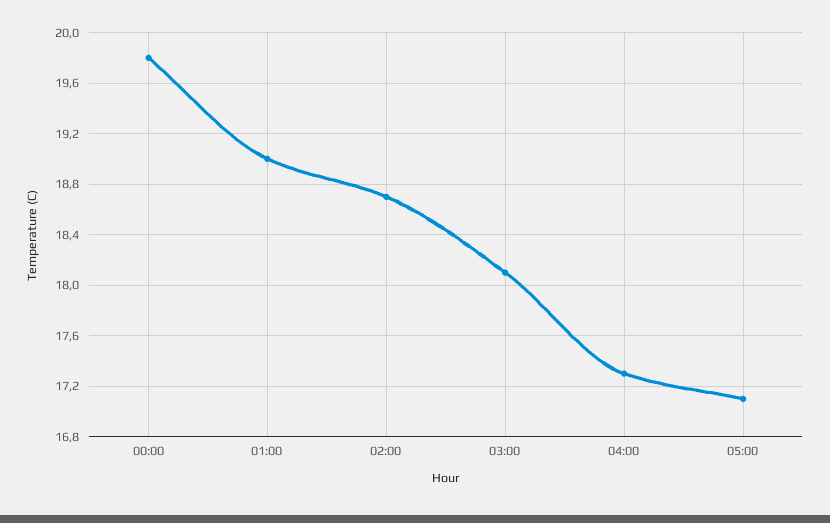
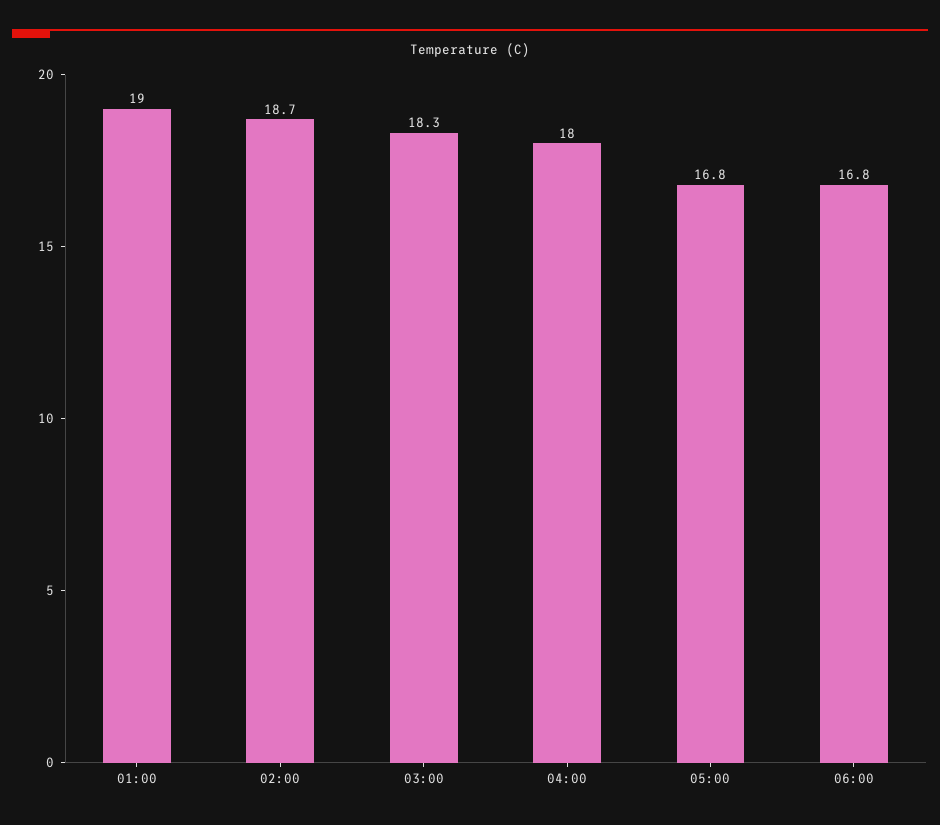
00:00: 19.8 -> none
03:00: 18.1 -> 18.3
04:00: 17.3 -> 18
05:00: 17.1 -> 16.8
06:00: none -> 16.8

